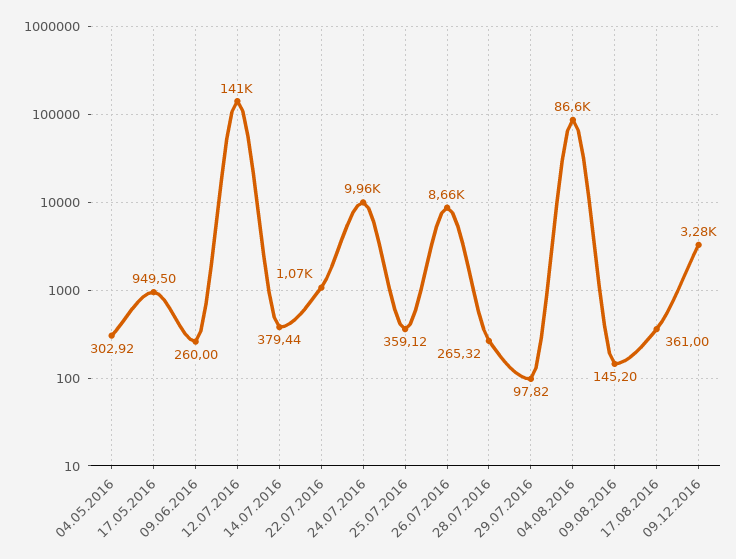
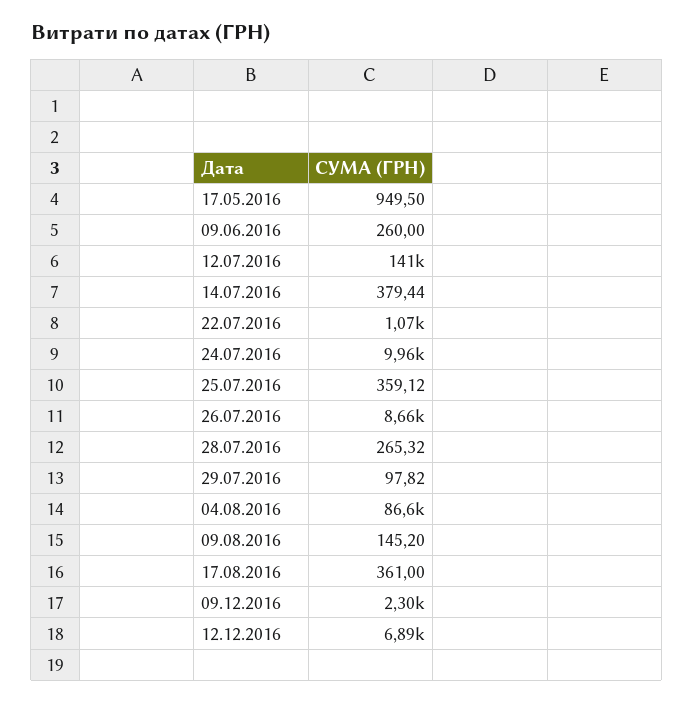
04.05.2016: 302.92 -> none
09.12.2016: 3280 -> 2300
12.12.2016: none -> 6890

